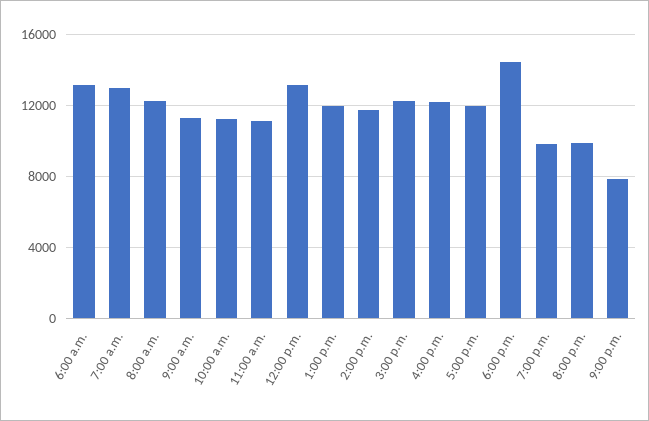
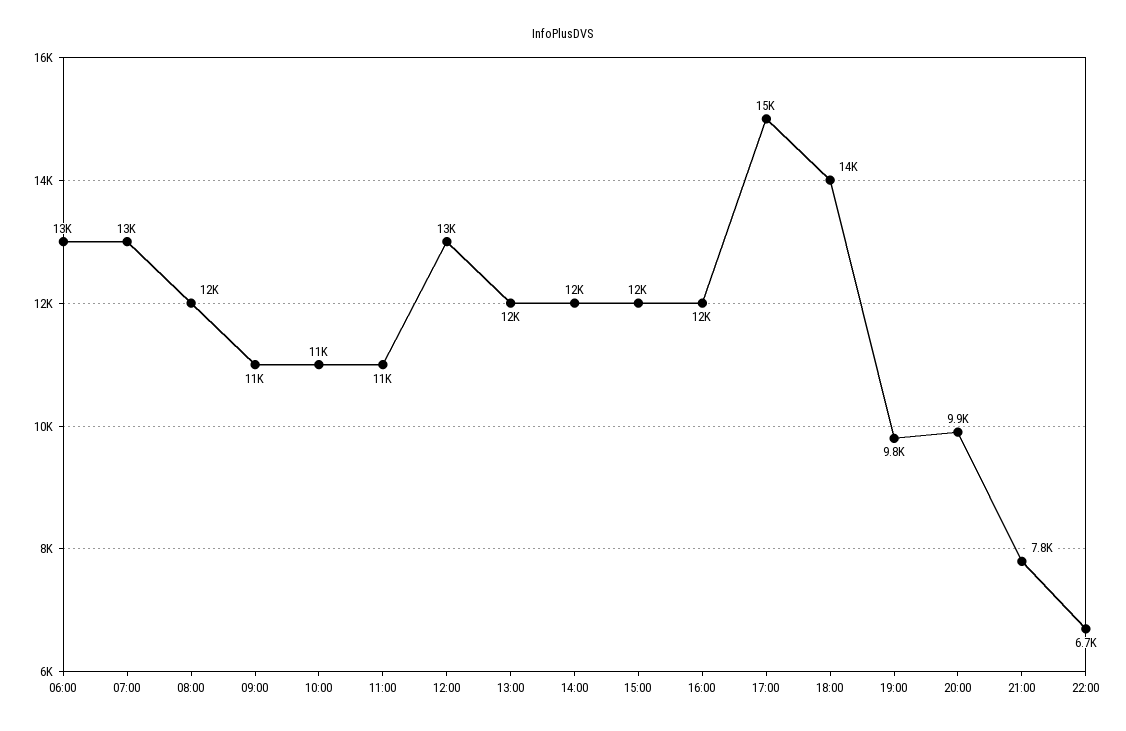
5:00 p.m.: 12000 -> 15000
22:00: none -> 6700

